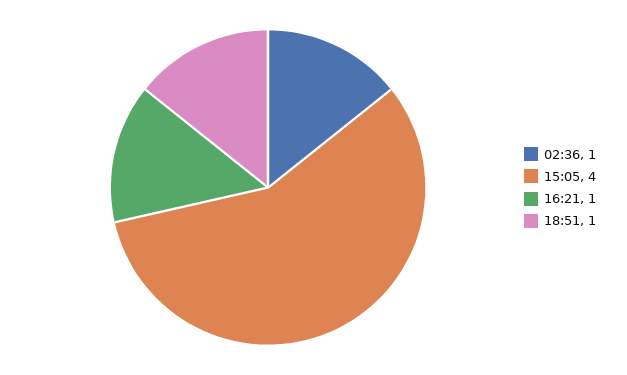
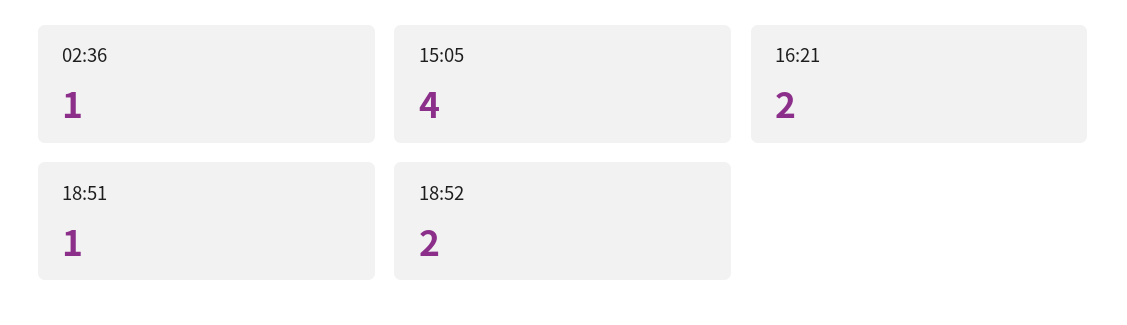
16:21: 1 -> 2
18:52: none -> 2

